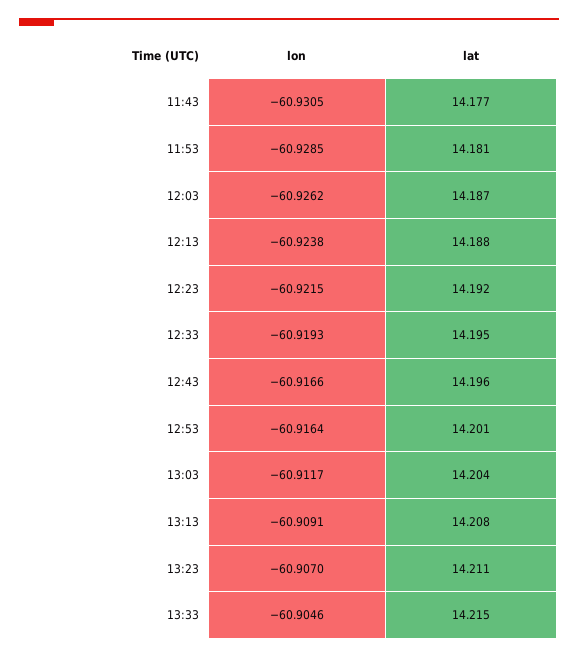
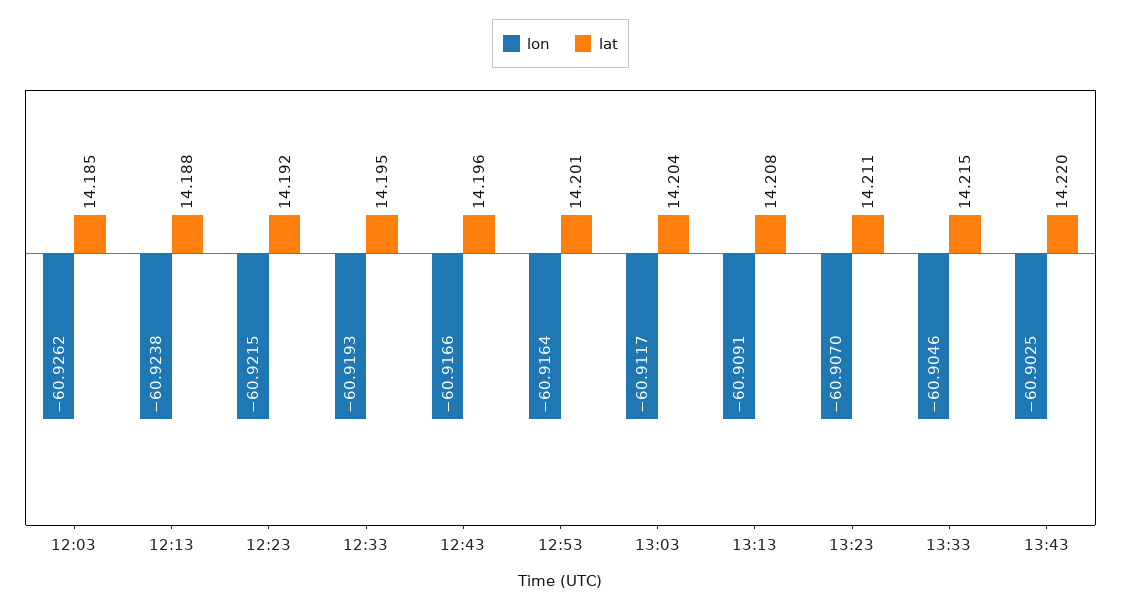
lon, 11:43: -60.9305 -> none
lat, 11:43: 14.177 -> none
lon, 11:53: -60.9285 -> none
lat, 11:53: 14.181 -> none
lat, 12:03: 14.187 -> 14.185
lon, 13:43: none -> -60.9025
lat, 13:43: none -> 14.22

